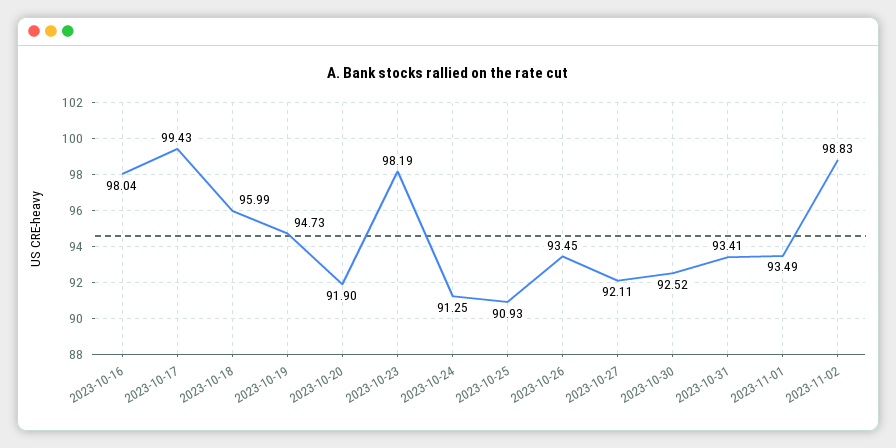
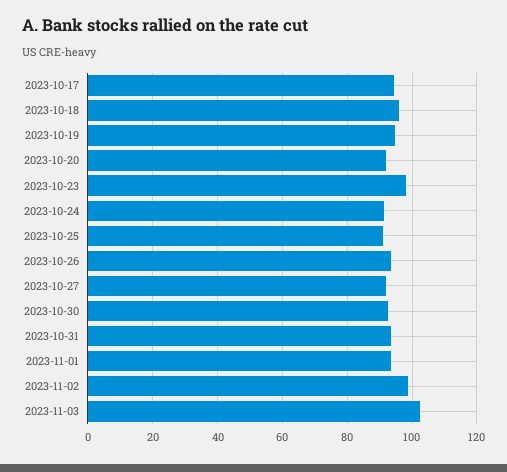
2023-10-16: 98.04 -> none
2023-10-17: 99.43 -> 94
2023-11-03: none -> 102

